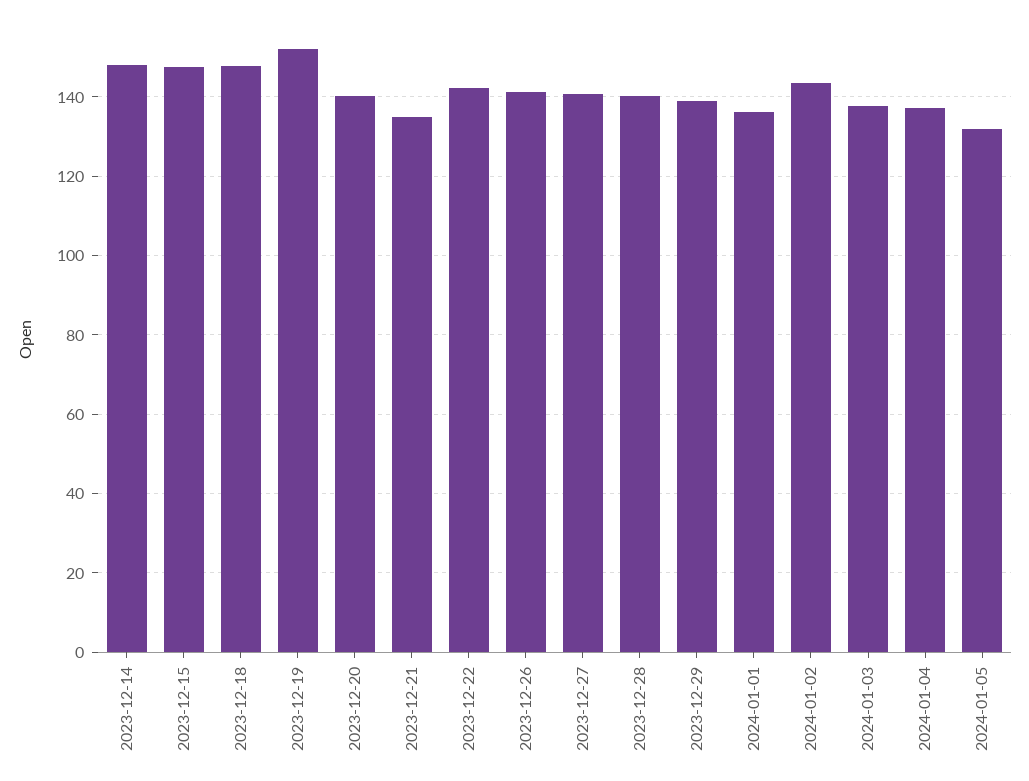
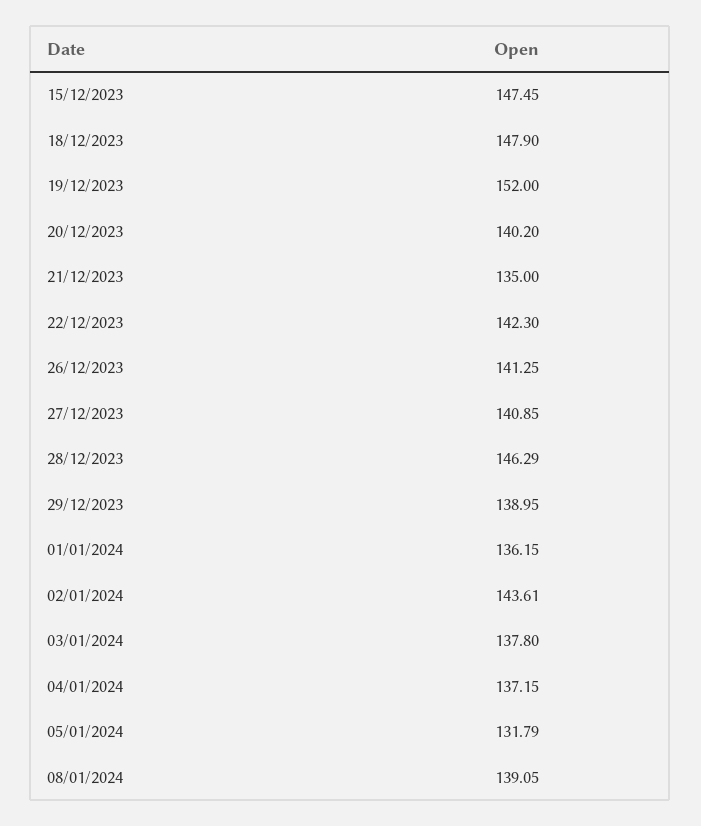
2023-12-14: 148 -> none
2023-12-28: 140 -> 146.29
08/01/2024: none -> 139.05

